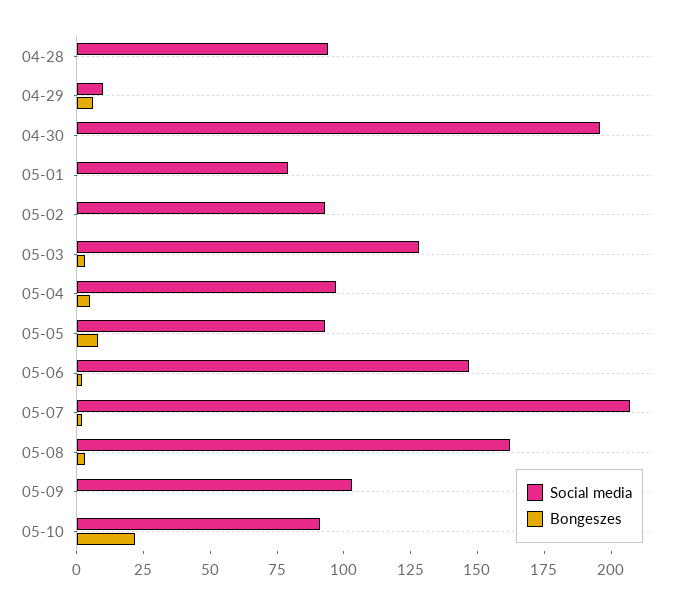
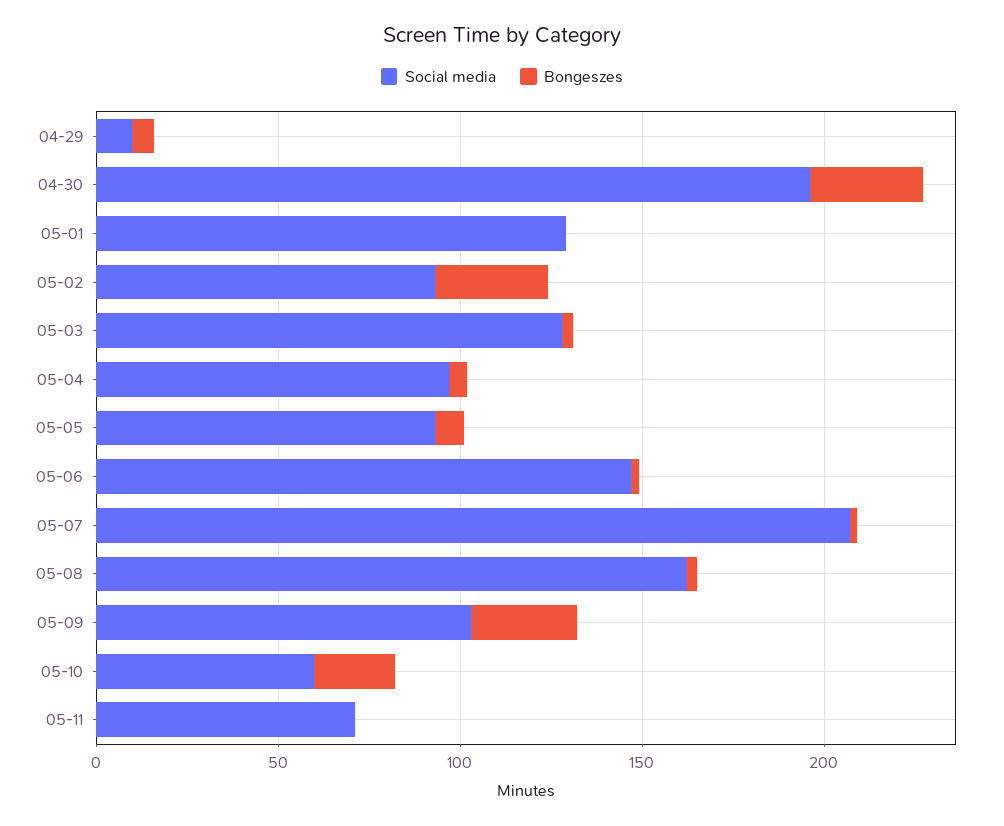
Social media, 04-28: 95 -> none
Bongeszes, 04-28: 0 -> none
Bongeszes, 04-30: 0 -> 30
Social media, 05-01: 80 -> 130
Bongeszes, 05-02: 0 -> 30
Bongeszes, 05-09: 0 -> 30
Social media, 05-10: 90 -> 60
Social media, 05-11: none -> 70
Bongeszes, 05-11: none -> 0

